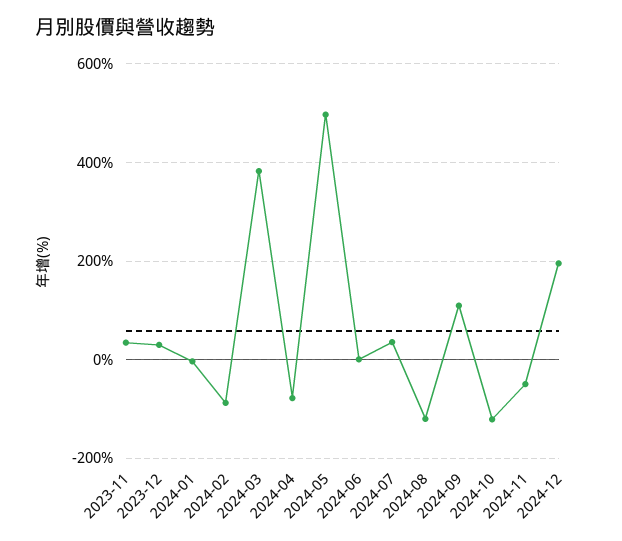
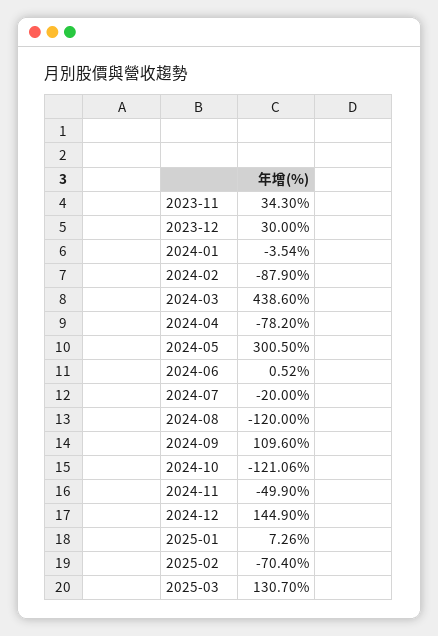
2024-03: 380 -> 438.6
2024-05: 500 -> 300.5
2024-07: 40 -> -20
2024-12: 200 -> 144.9
2025-01: none -> 7.26
2025-02: none -> -70.4
2025-03: none -> 130.7

